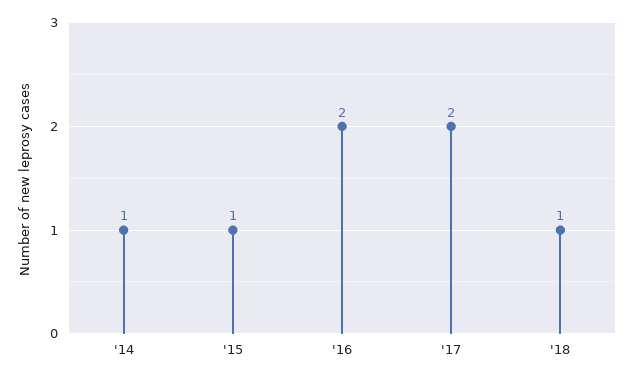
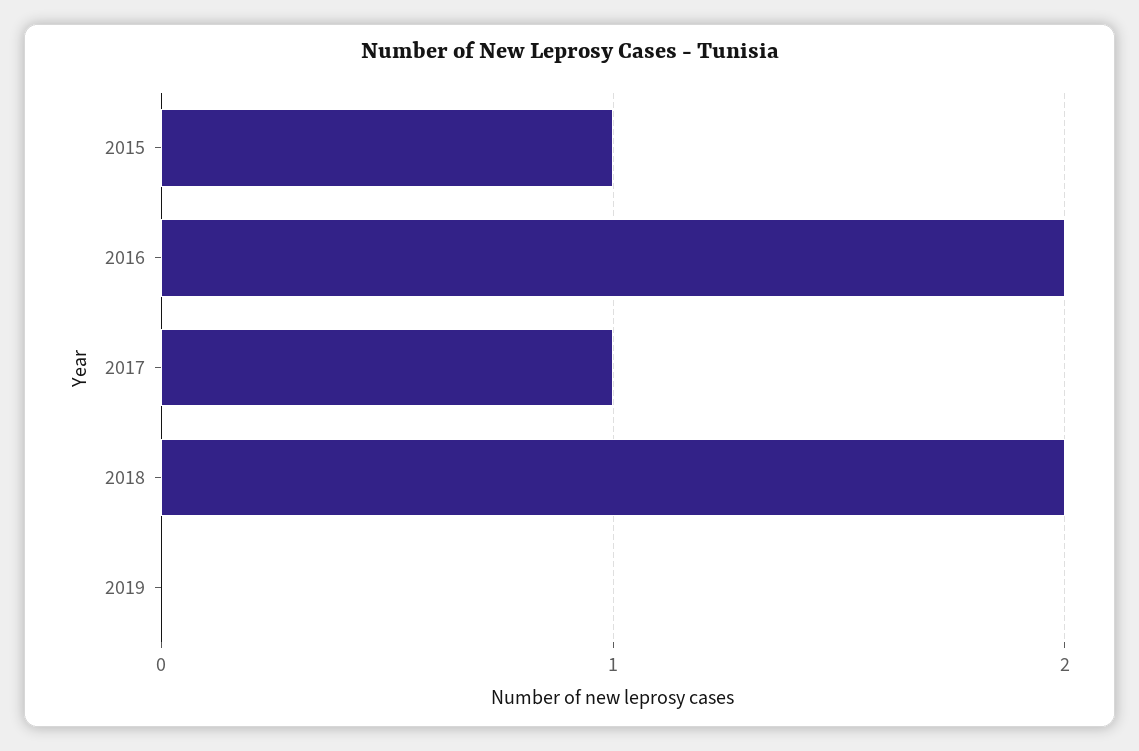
'14: 1 -> none
'17: 2 -> 1
'18: 1 -> 2
2019: none -> 0

